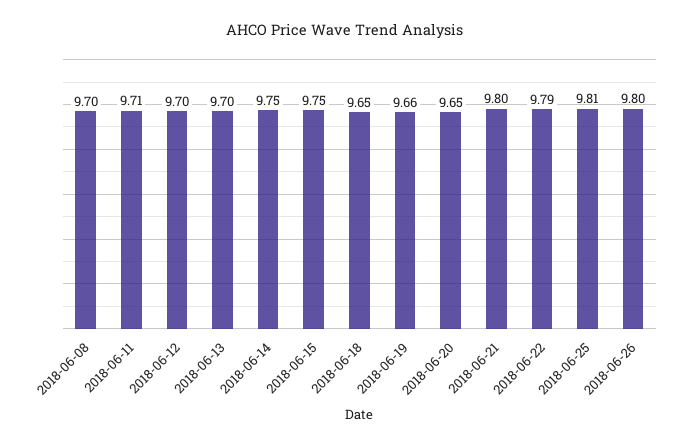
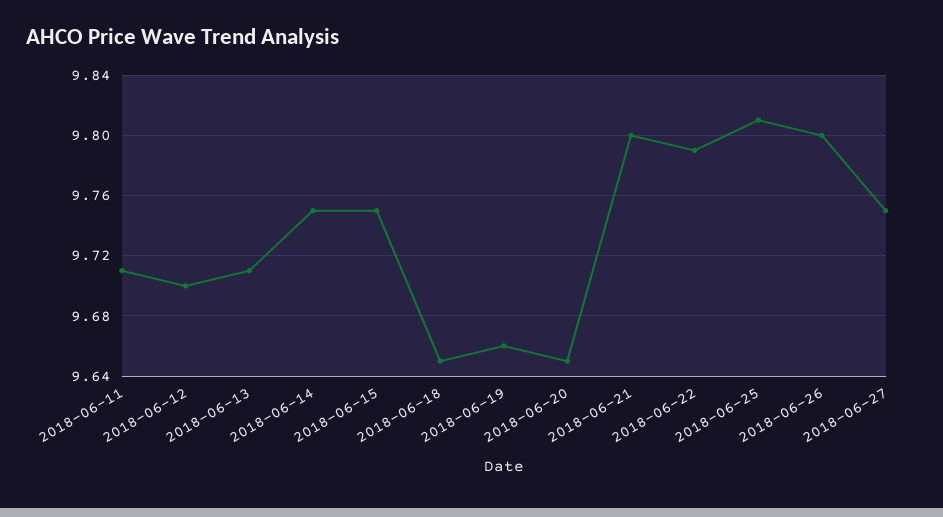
2018-06-08: 9.7 -> none
2018-06-13: 9.7 -> 9.71
2018-06-27: none -> 9.75

